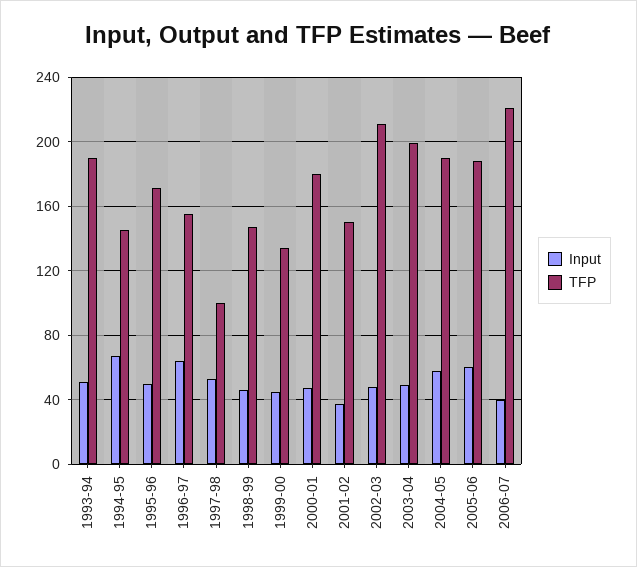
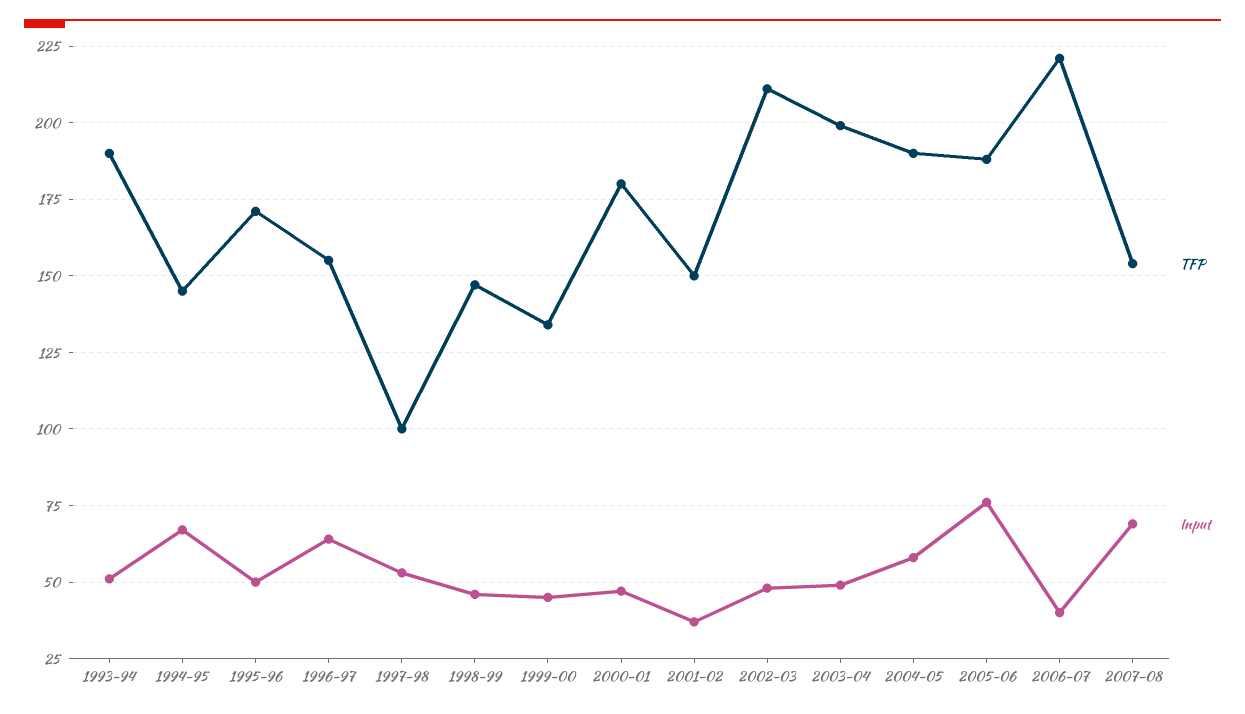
Input, 2005-06: 60 -> 75
TFP, 2007-08: none -> 155
Input, 2007-08: none -> 70

